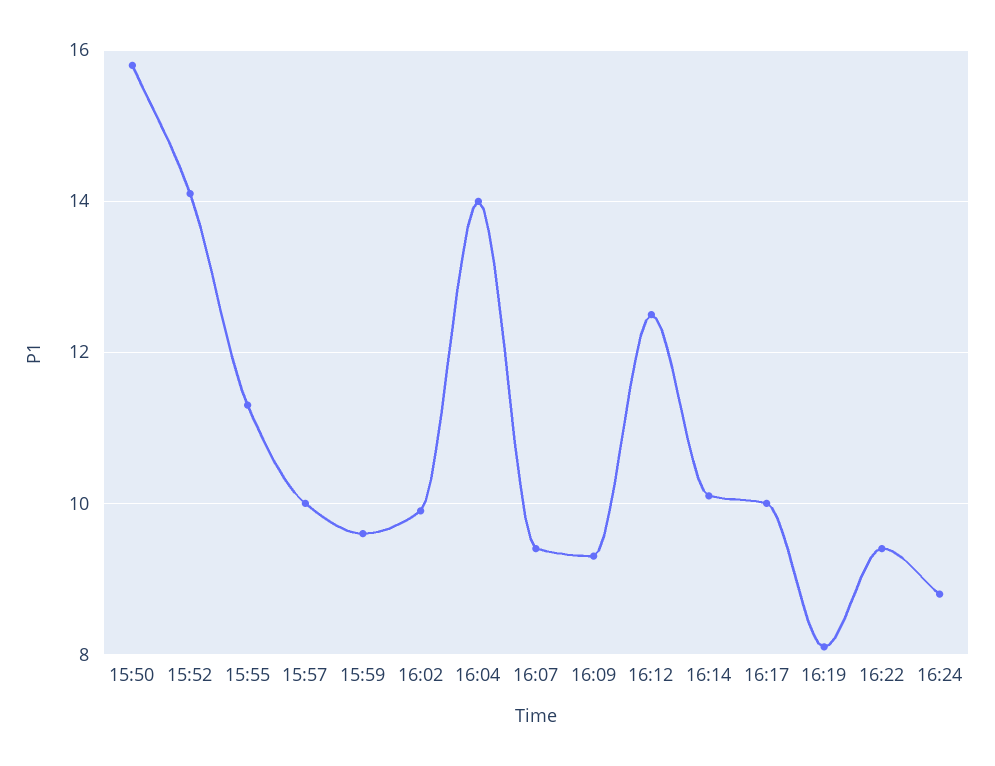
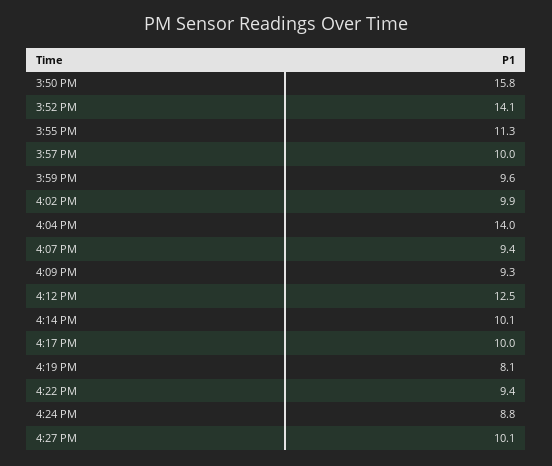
4:27 PM: none -> 10.1

